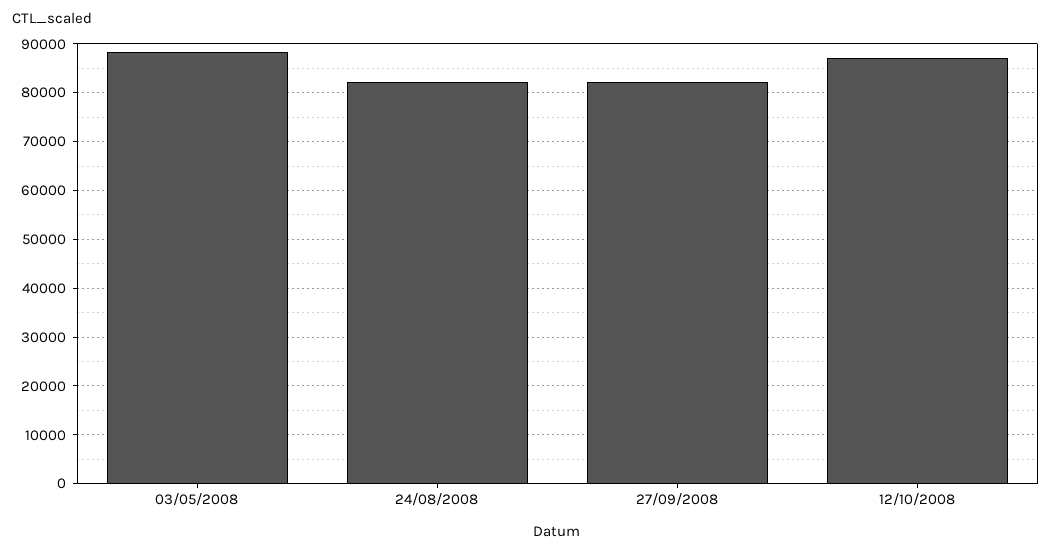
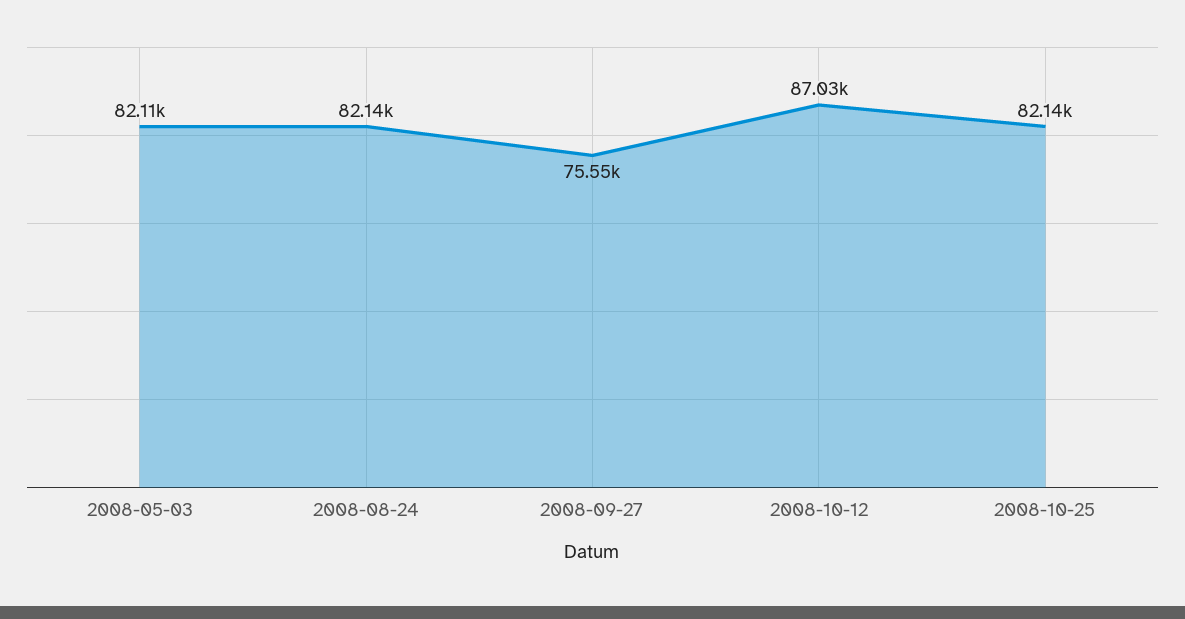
03/05/2008: 88000 -> 82110
27/09/2008: 82000 -> 75550
2008-10-25: none -> 82140

